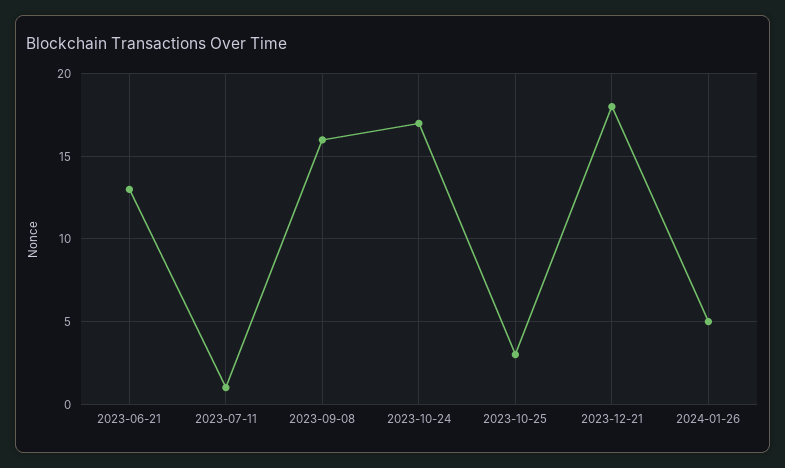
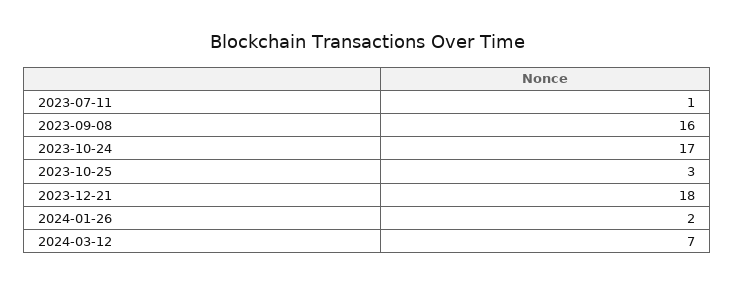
2023-06-21: 13 -> none
2024-01-26: 5 -> 2
2024-03-12: none -> 7

